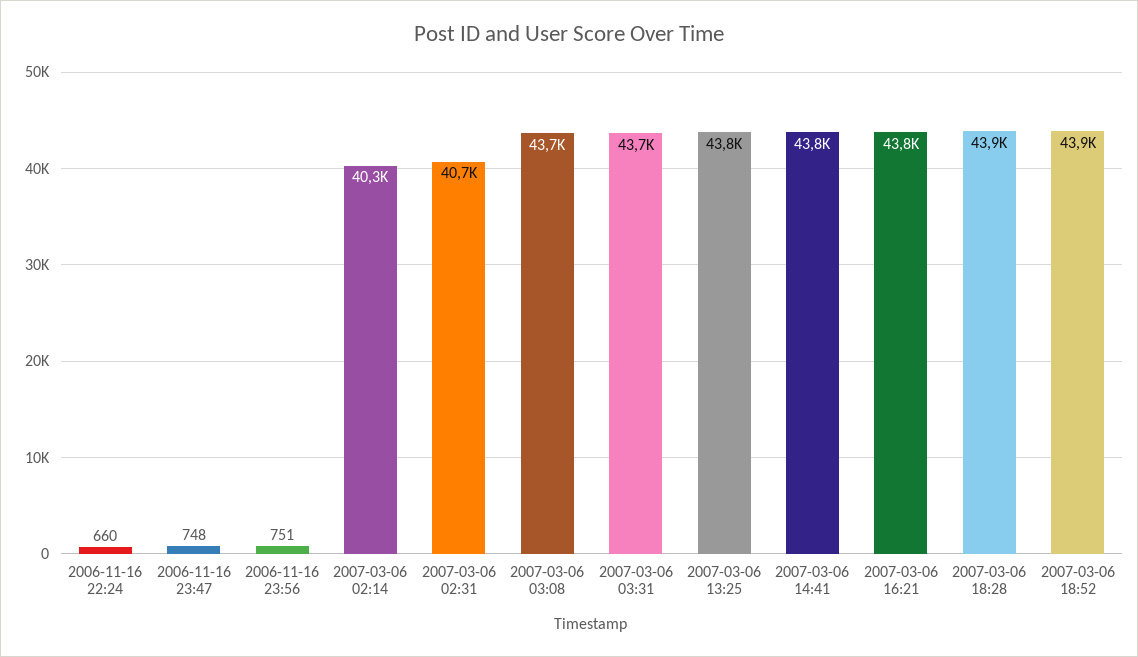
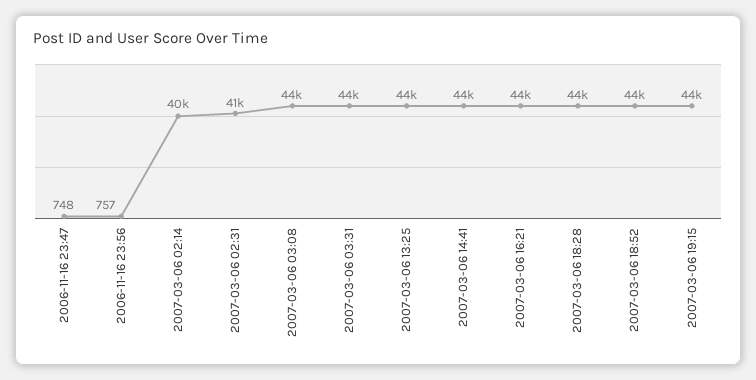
2006-11-16 22:24: 660 -> none
2006-11-16 23:56: 751 -> 757
2007-03-06 19:15: none -> 44000

